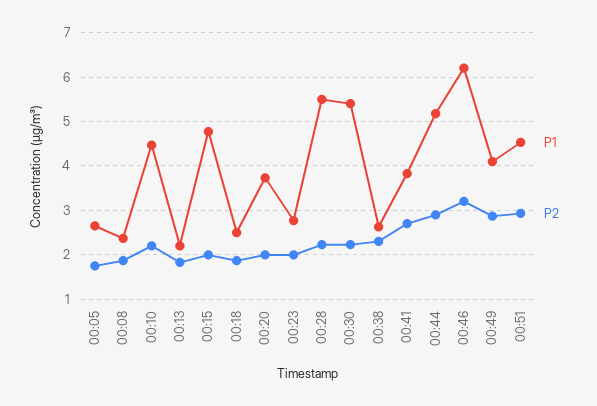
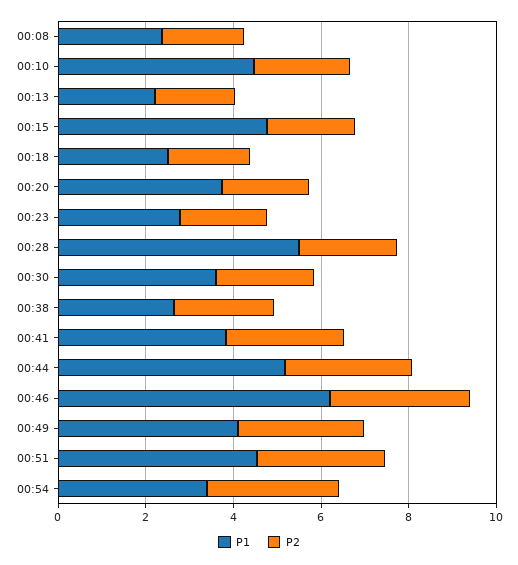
P1, 00:05: 2.6 -> none
P2, 00:05: 1.8 -> none
P1, 00:30: 5.4 -> 3.5
P1, 00:54: none -> 3.5
P2, 00:54: none -> 3

